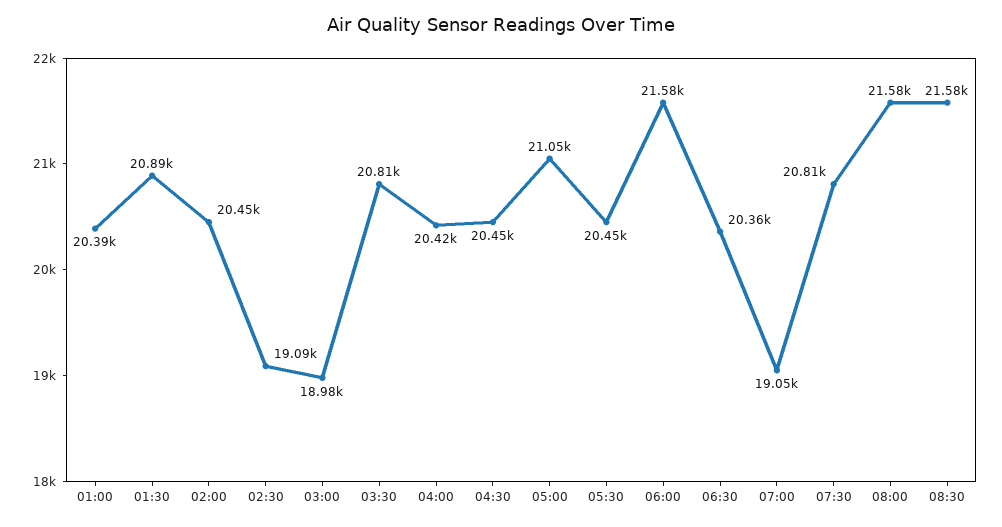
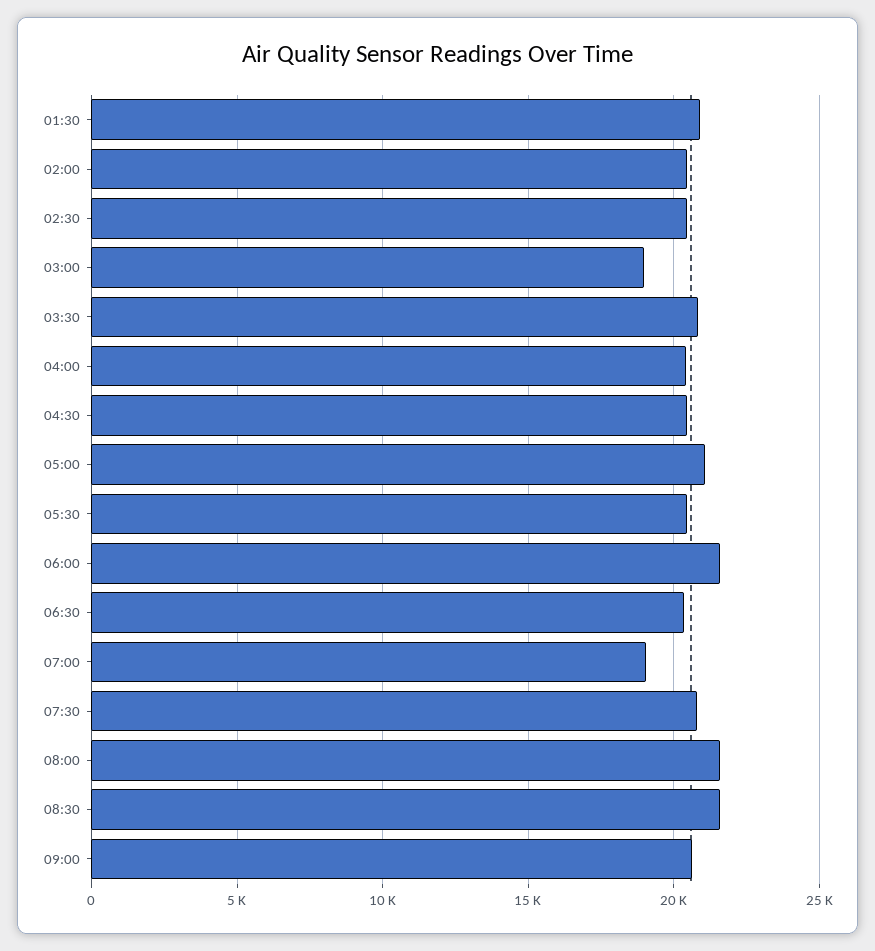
01:00: 20390 -> none
02:30: 19090 -> 20500
09:00: none -> 20500

